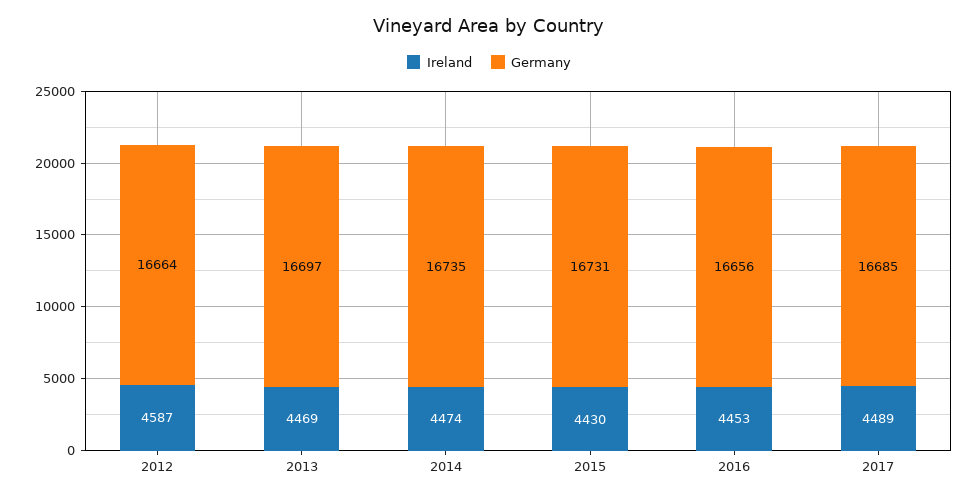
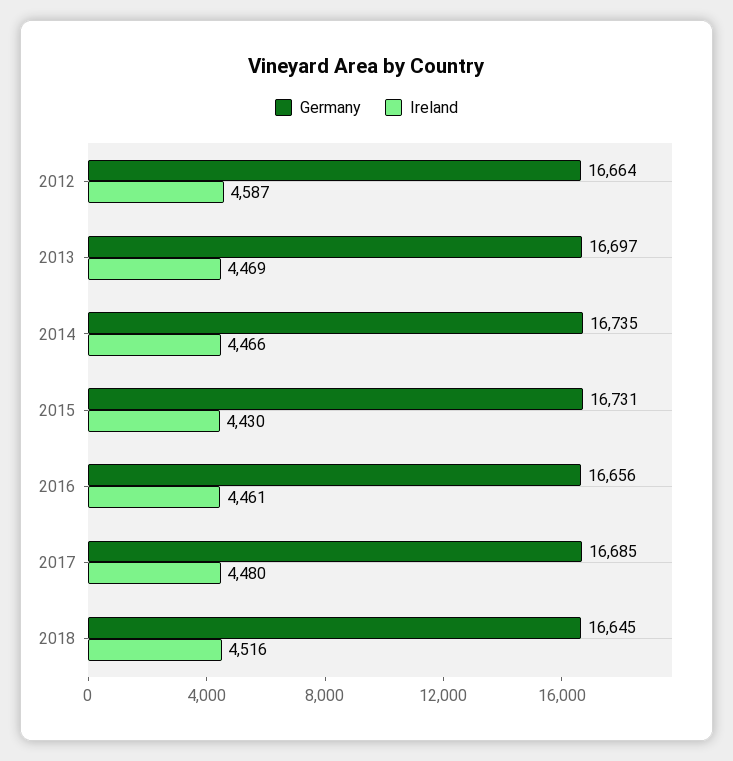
Ireland, 2014: 4474 -> 4466
Ireland, 2016: 4453 -> 4461
Ireland, 2017: 4489 -> 4480
Germany, 2018: none -> 16645
Ireland, 2018: none -> 4516

